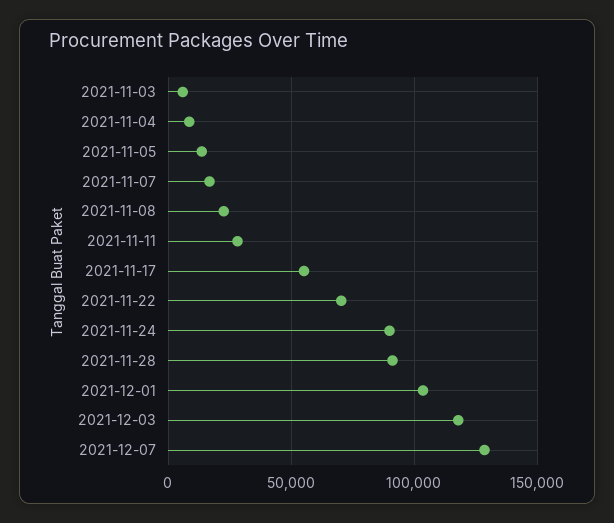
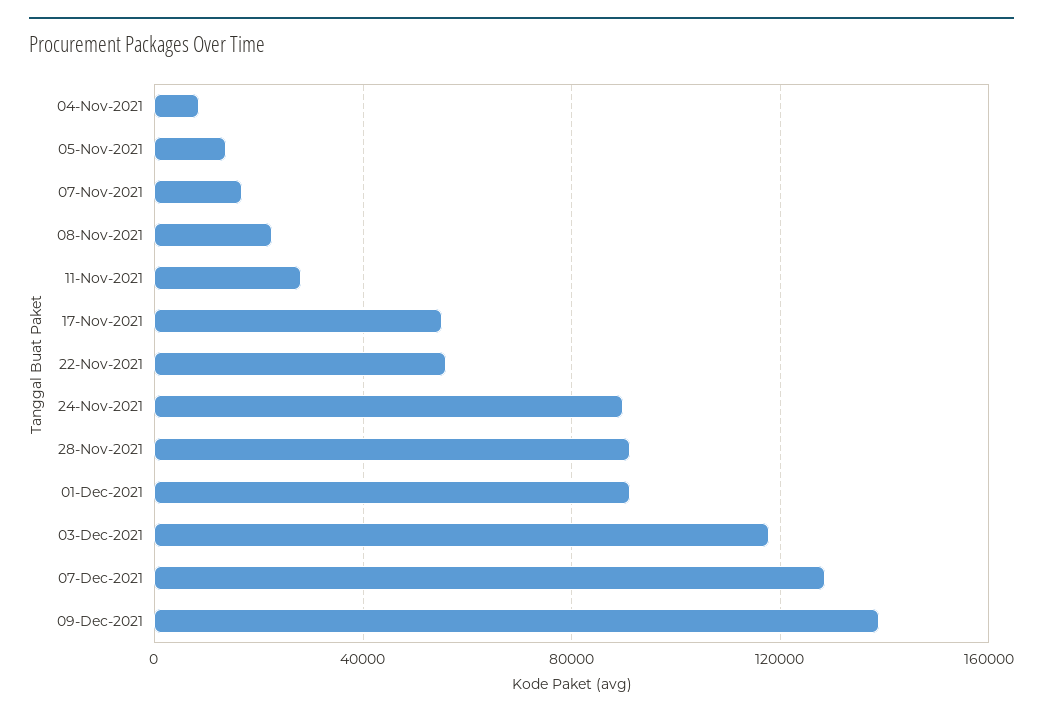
2021-11-03: 5000 -> none
2021-11-22: 70000 -> 55000
2021-12-01: 105000 -> 90000
09-Dec-2021: none -> 140000

